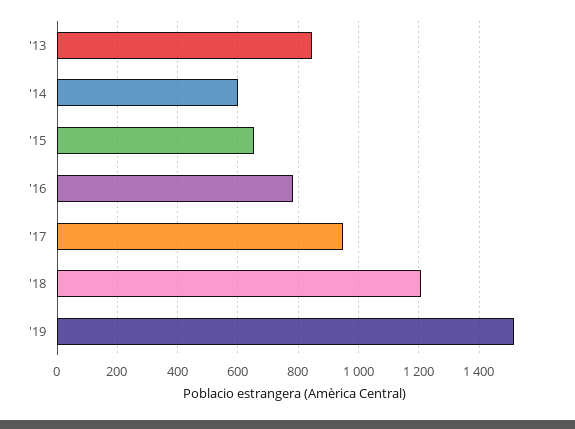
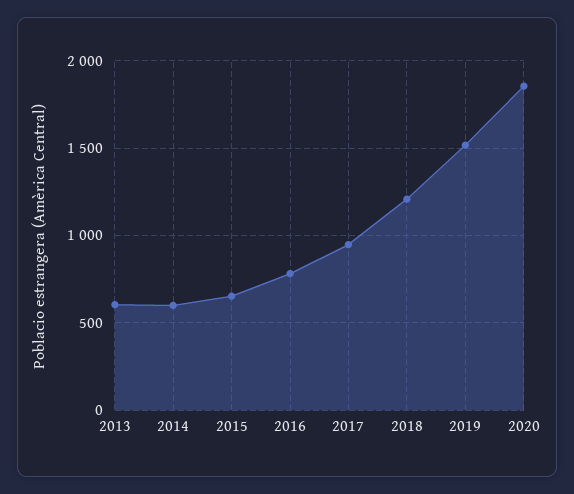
'13: 840 -> 600
2020: none -> 1850

